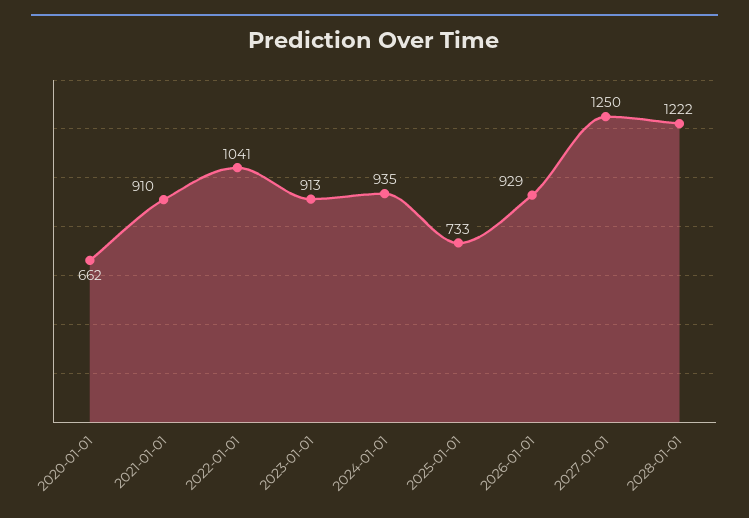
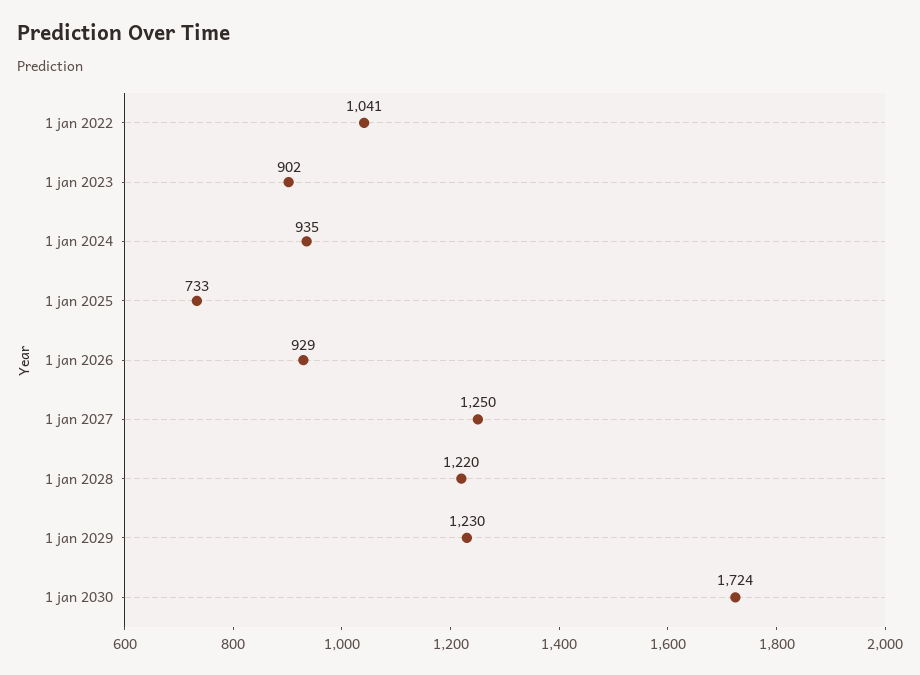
2020-01-01: 662 -> none
2021-01-01: 910 -> none
2023-01-01: 913 -> 902
2028-01-01: 1222 -> 1220
1 jan 2029: none -> 1230
1 jan 2030: none -> 1724

